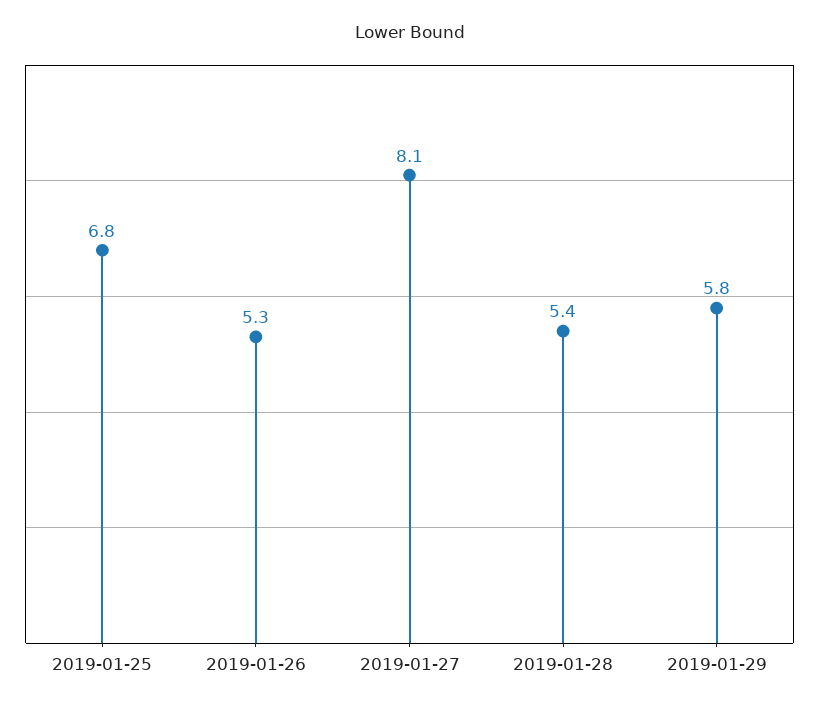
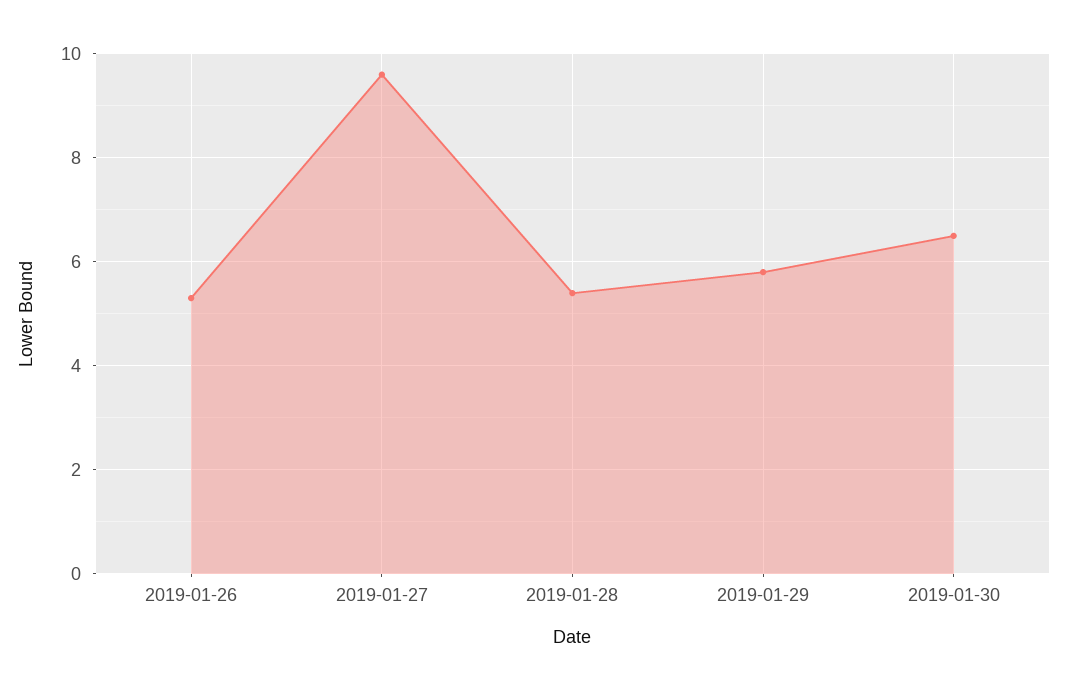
2019-01-25: 6.8 -> none
2019-01-27: 8.1 -> 9.5
2019-01-30: none -> 6.5

